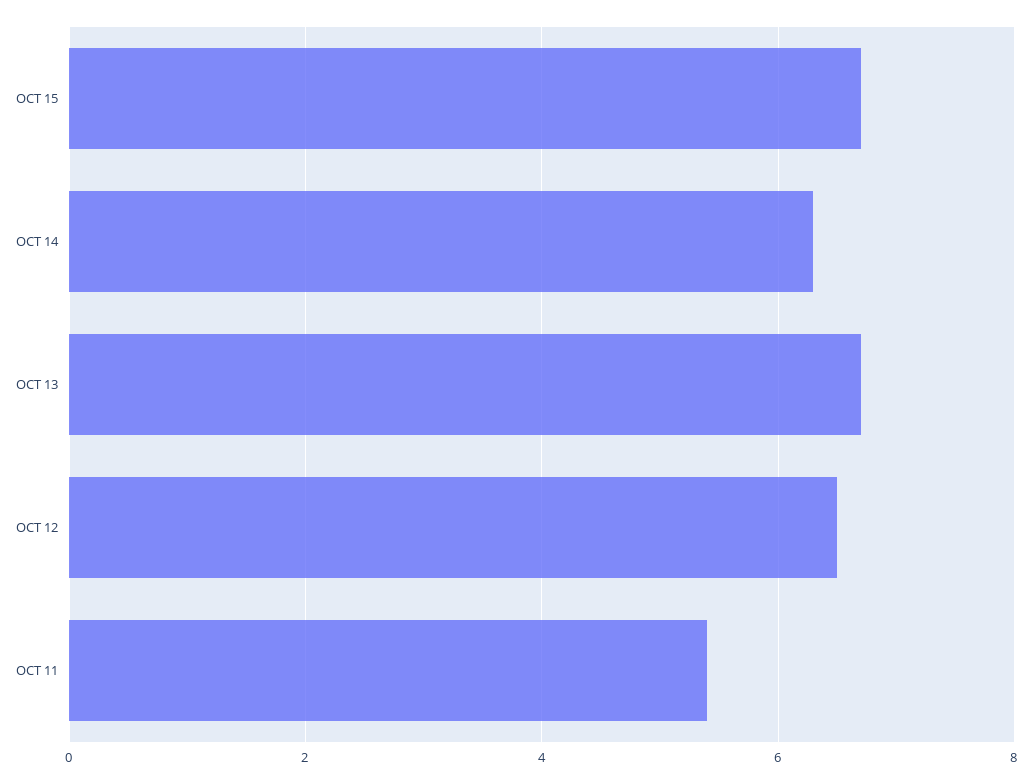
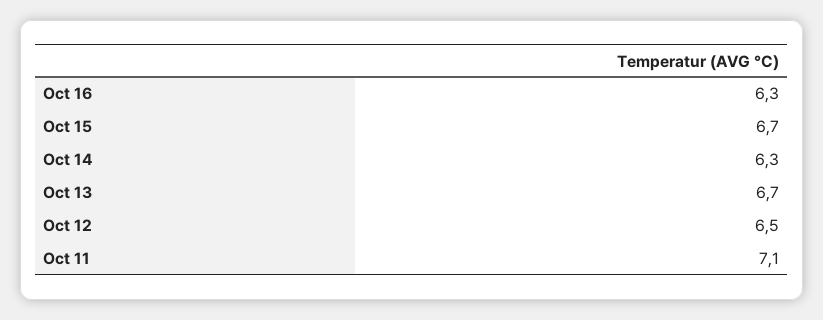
OCT 11: 5.5 -> 7.1
Oct 16: none -> 6.3

